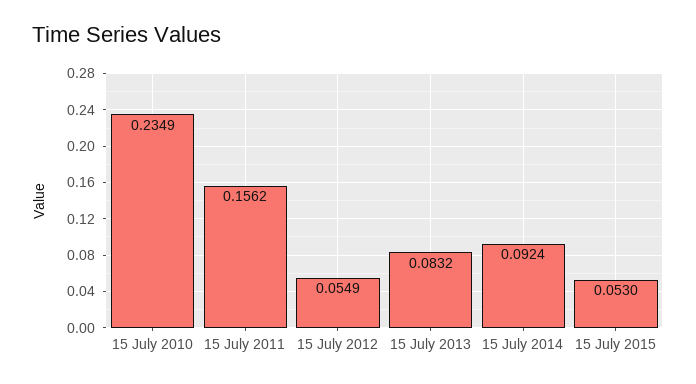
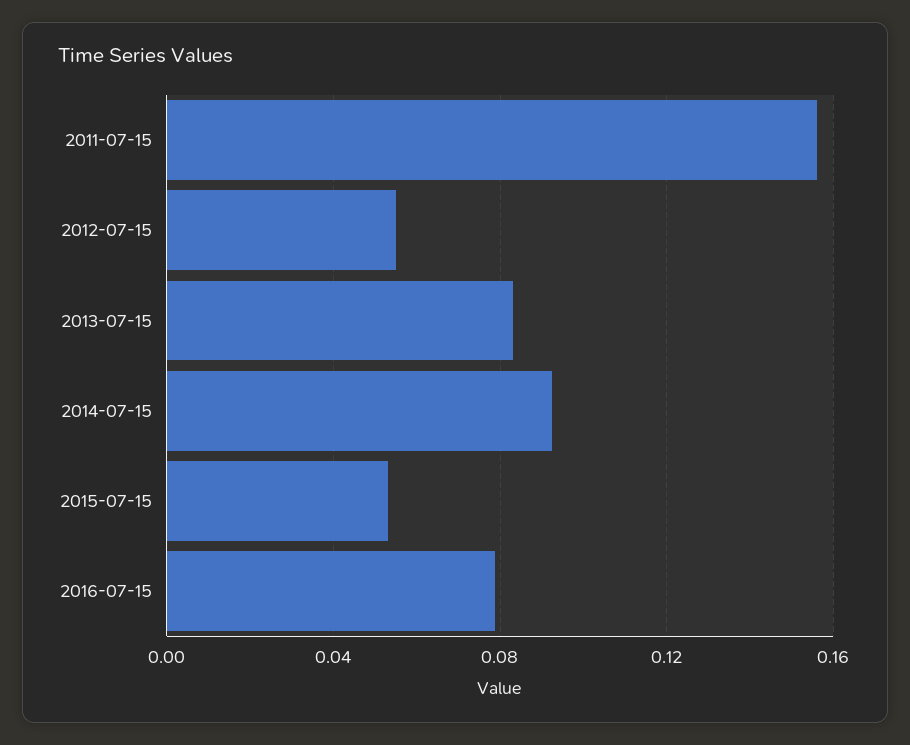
15 July 2010: 0.2349 -> none
2016-07-15: none -> 0.08

